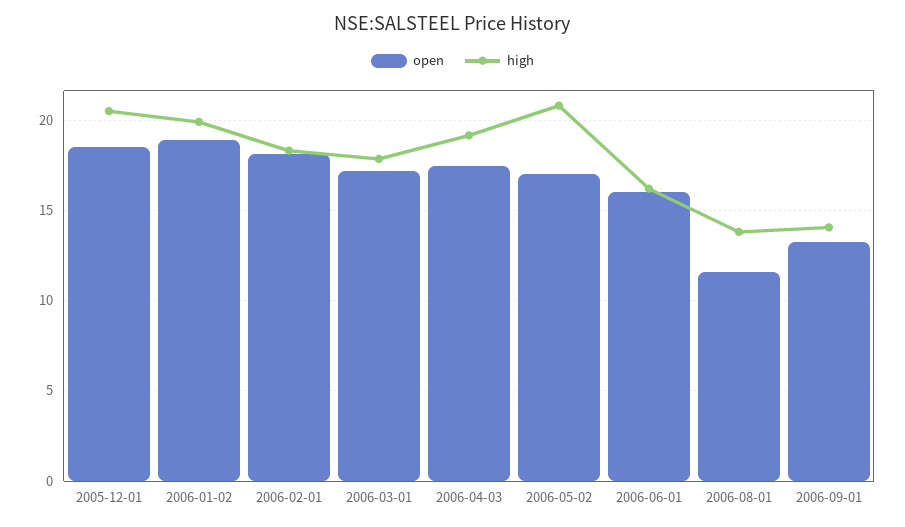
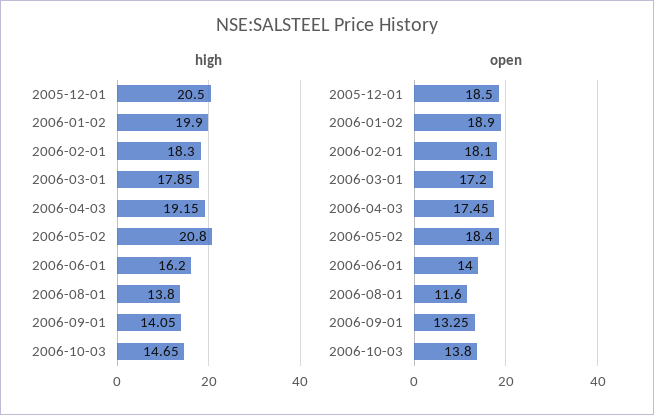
open, 2006-05-02: 17 -> 18.4
open, 2006-06-01: 16 -> 14
high, 2006-10-03: none -> 14.65
open, 2006-10-03: none -> 13.8

